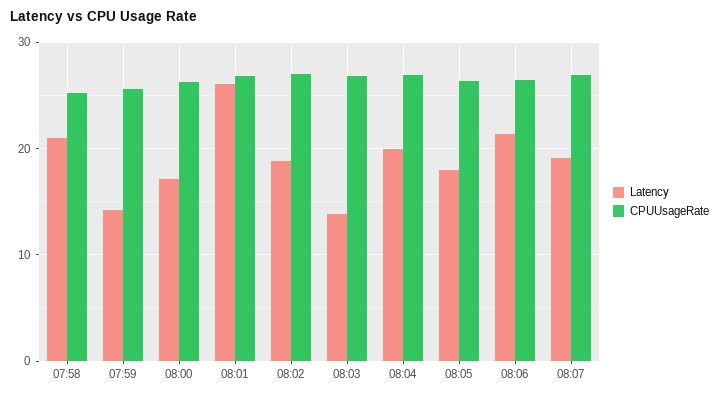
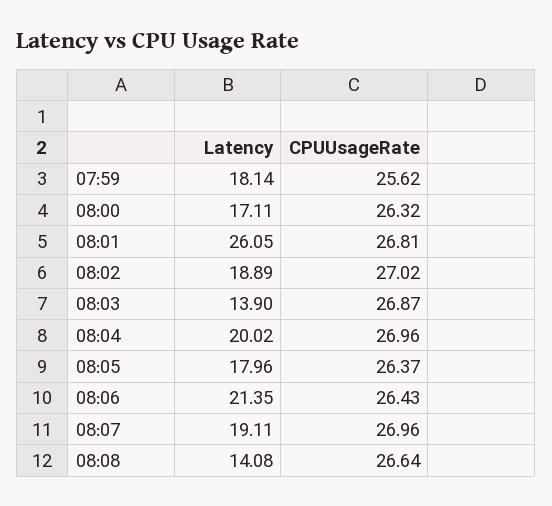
Latency, 07:58: 21 -> none
CPUUsageRate, 07:58: 25 -> none
Latency, 07:59: 14 -> 18.14
Latency, 08:08: none -> 14.08
CPUUsageRate, 08:08: none -> 26.64

